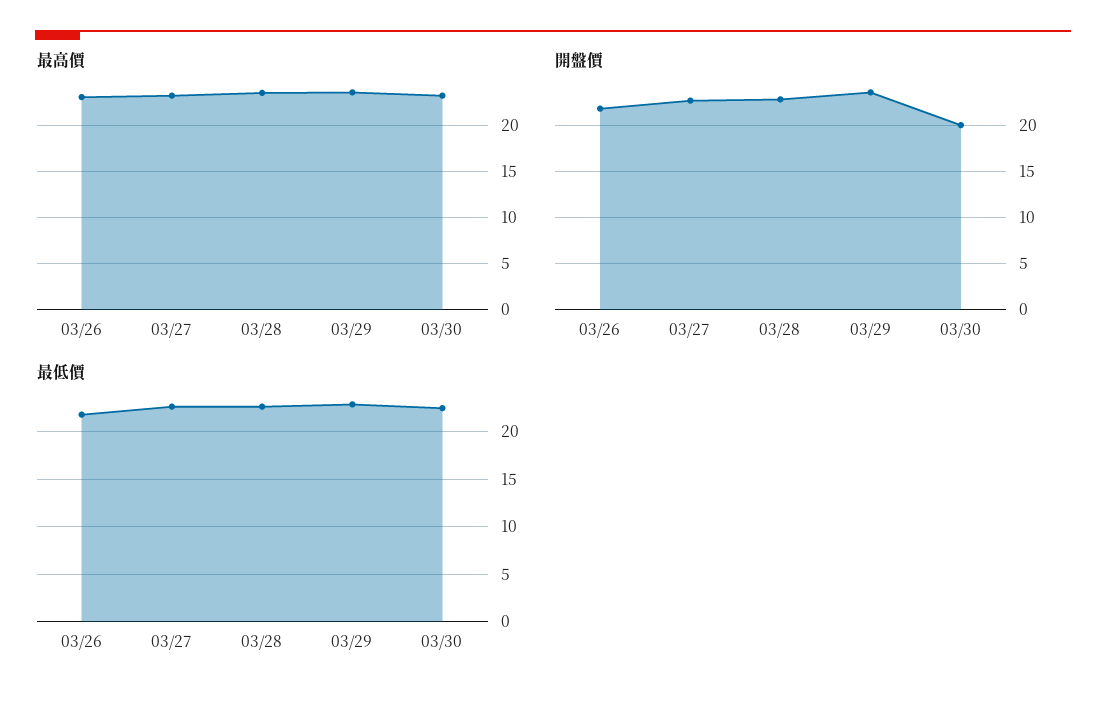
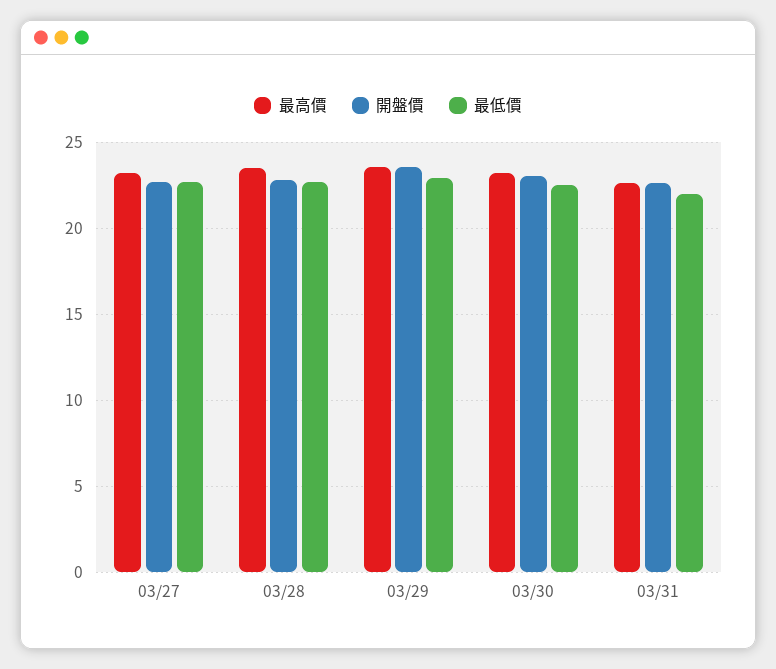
最高價, 03/26: 23 -> none
開盤價, 03/26: 22 -> none
開盤價, 03/30: 20 -> 23
最低價, 03/26: 22 -> none
最高價, 03/31: none -> 22.5
開盤價, 03/31: none -> 22.5
最低價, 03/31: none -> 22

